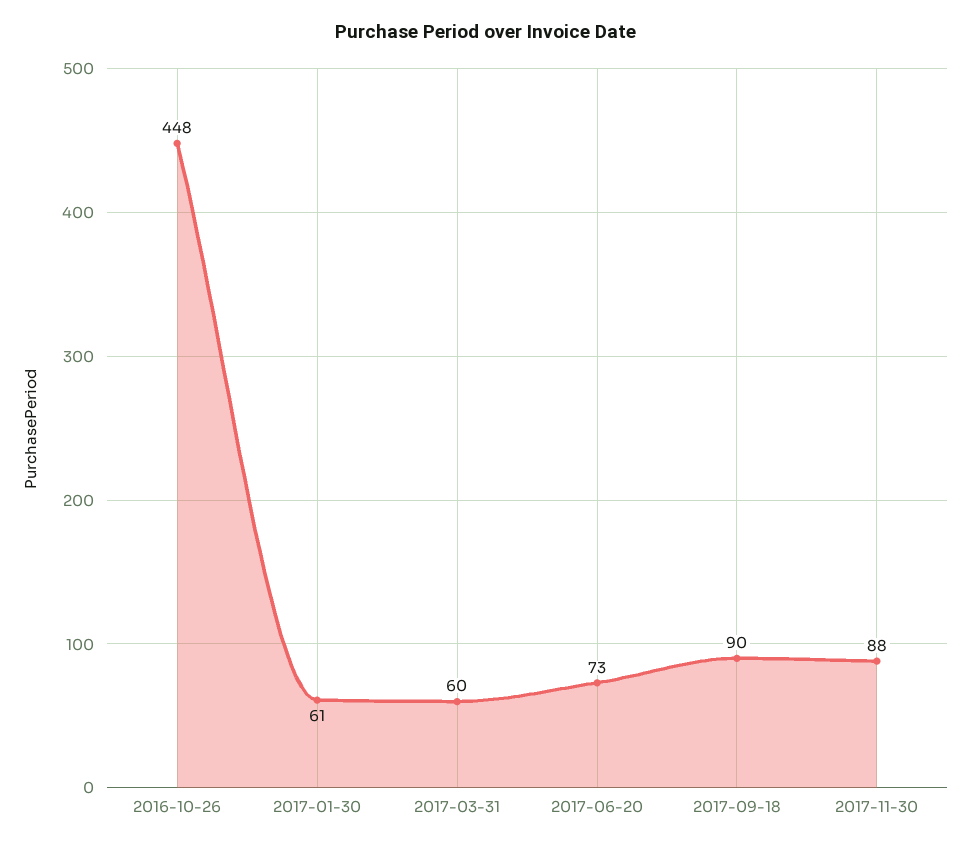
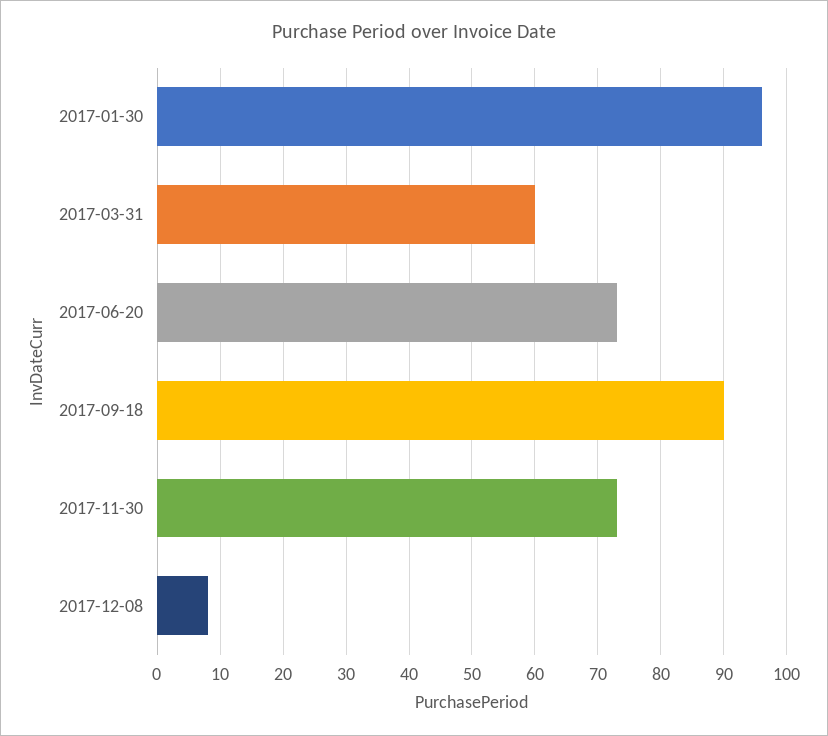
2016-10-26: 448 -> none
2017-01-30: 61 -> 96
2017-11-30: 88 -> 73
2017-12-08: none -> 8

